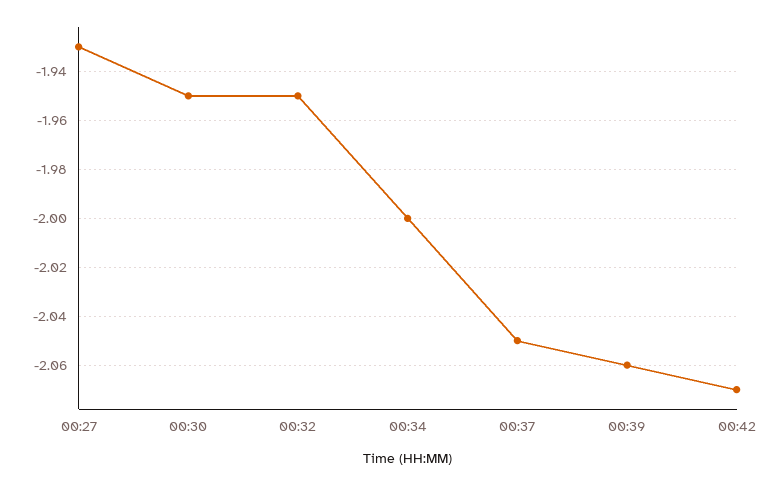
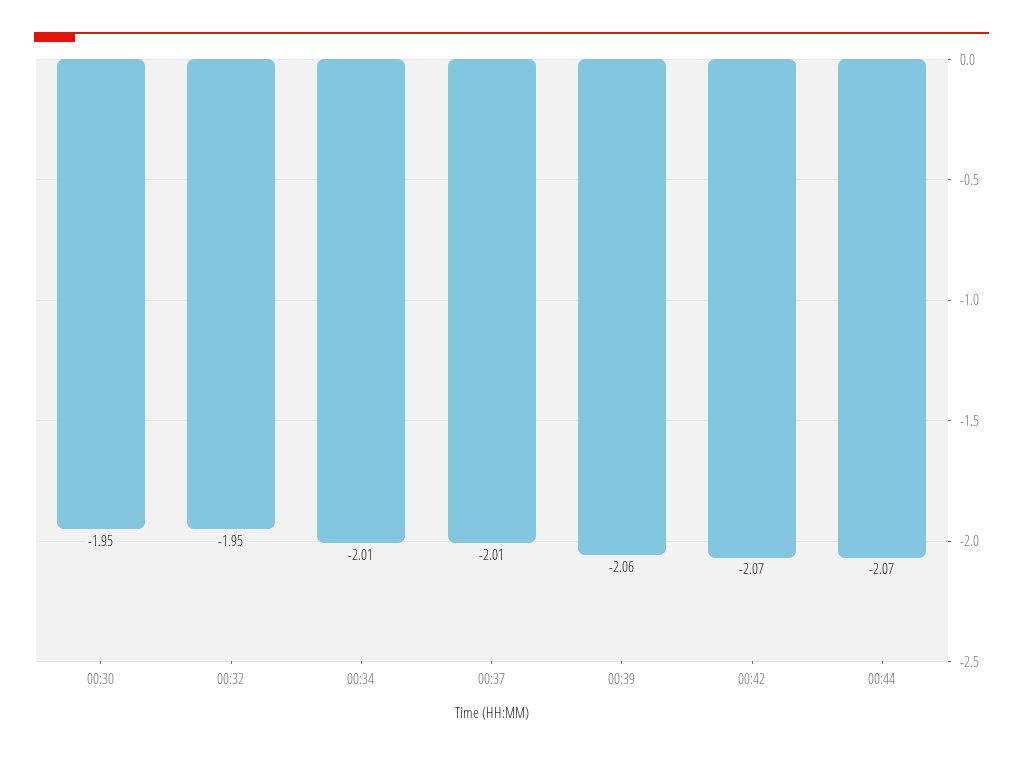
00:27: -1.93 -> none
00:34: -2 -> -2.01
00:37: -2.05 -> -2.01
00:44: none -> -2.07

